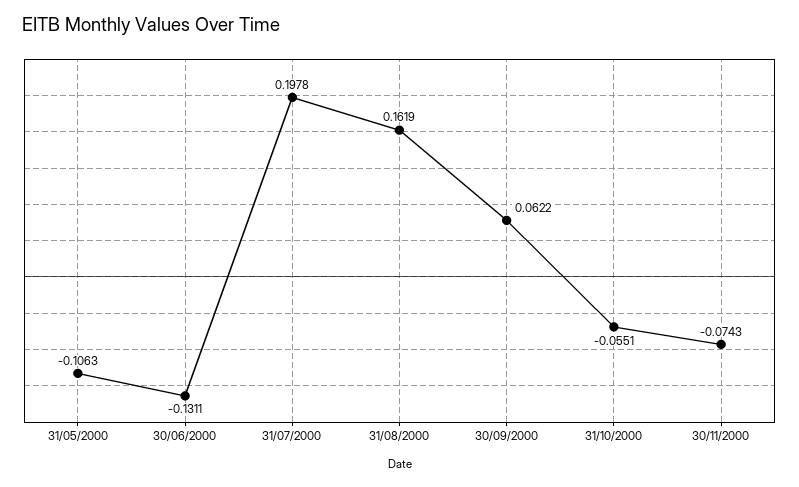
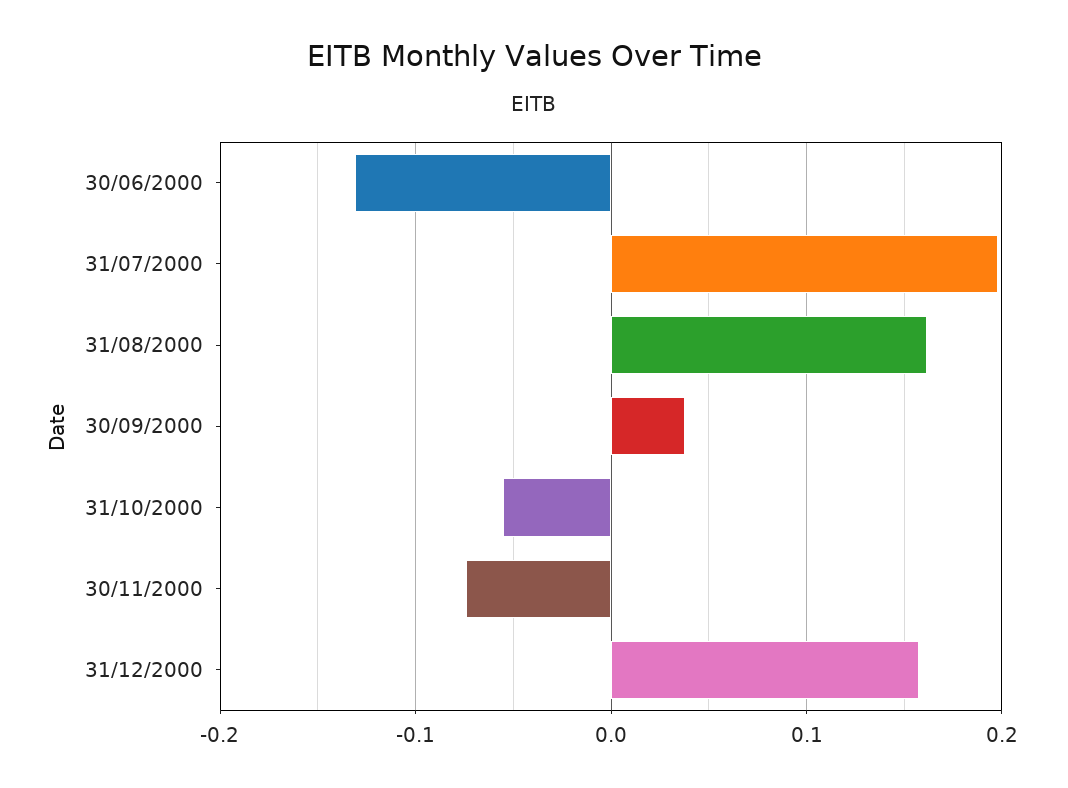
31/05/2000: -0.1063 -> none
30/09/2000: 0.0622 -> 0.04
31/12/2000: none -> 0.16

